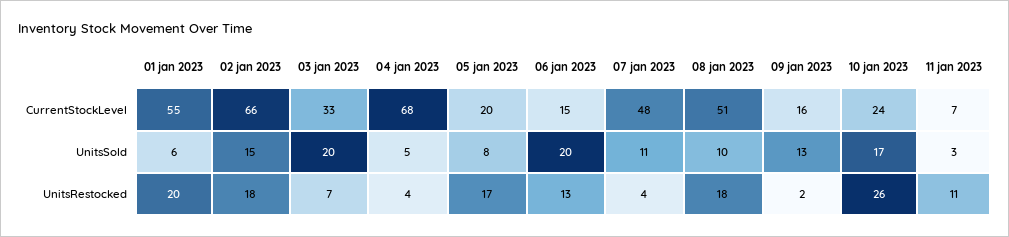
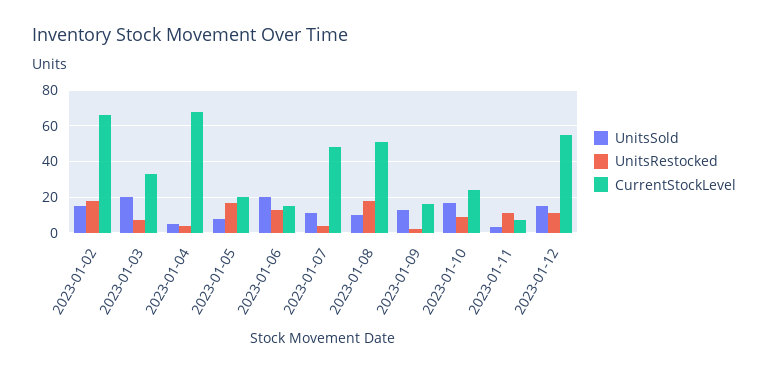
CurrentStockLevel, 01 jan 2023: 55 -> none
UnitsSold, 01 jan 2023: 6 -> none
UnitsRestocked, 01 jan 2023: 20 -> none
UnitsRestocked, 10 jan 2023: 26 -> 10
UnitsSold, 2023-01-12: none -> 15
UnitsRestocked, 2023-01-12: none -> 10
CurrentStockLevel, 2023-01-12: none -> 55

